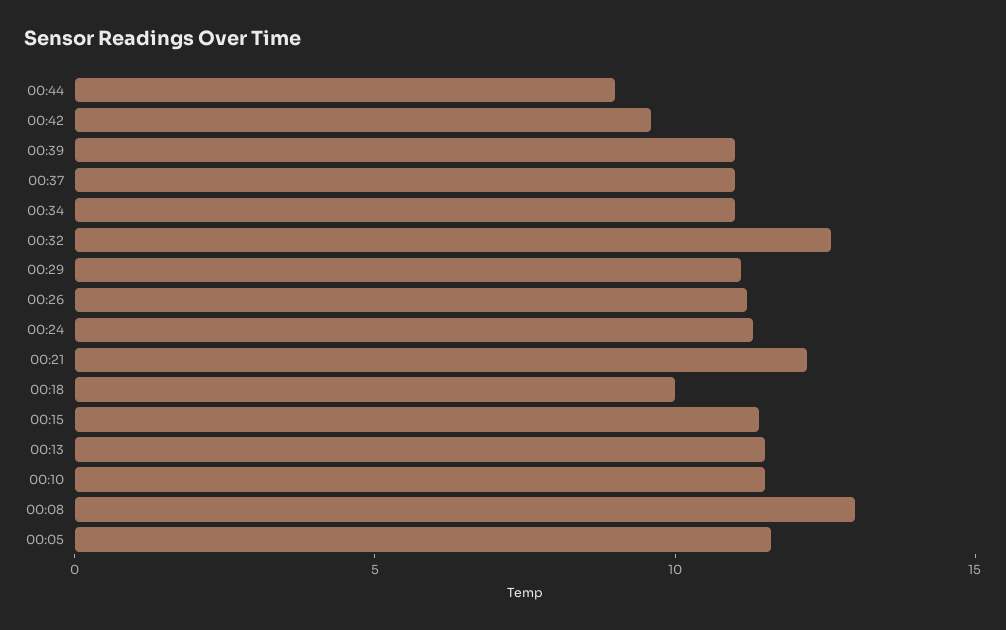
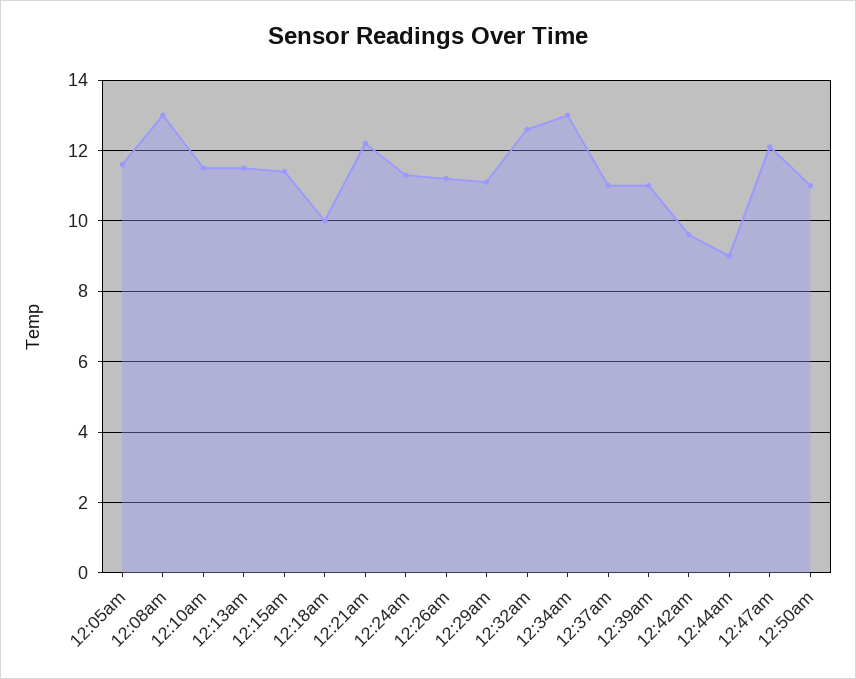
00:34: 11 -> 13
12:47am: none -> 12
12:50am: none -> 11

